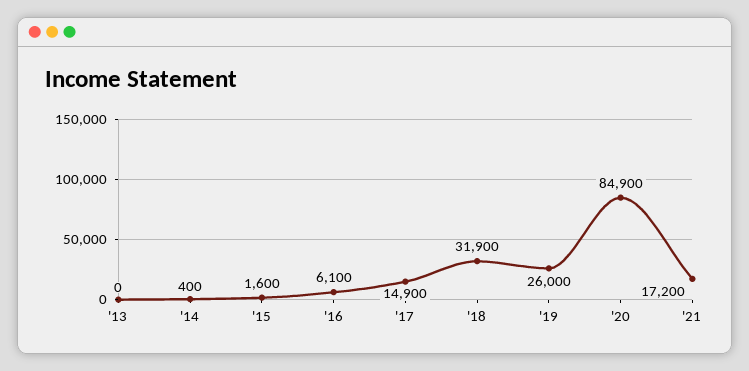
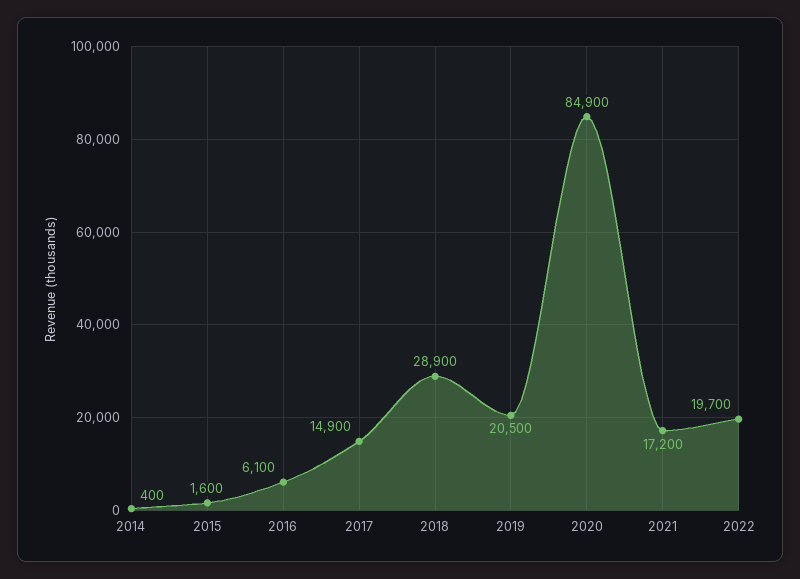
'13: 0 -> none
'18: 31900 -> 28900
'19: 26000 -> 20500
2022: none -> 19700

